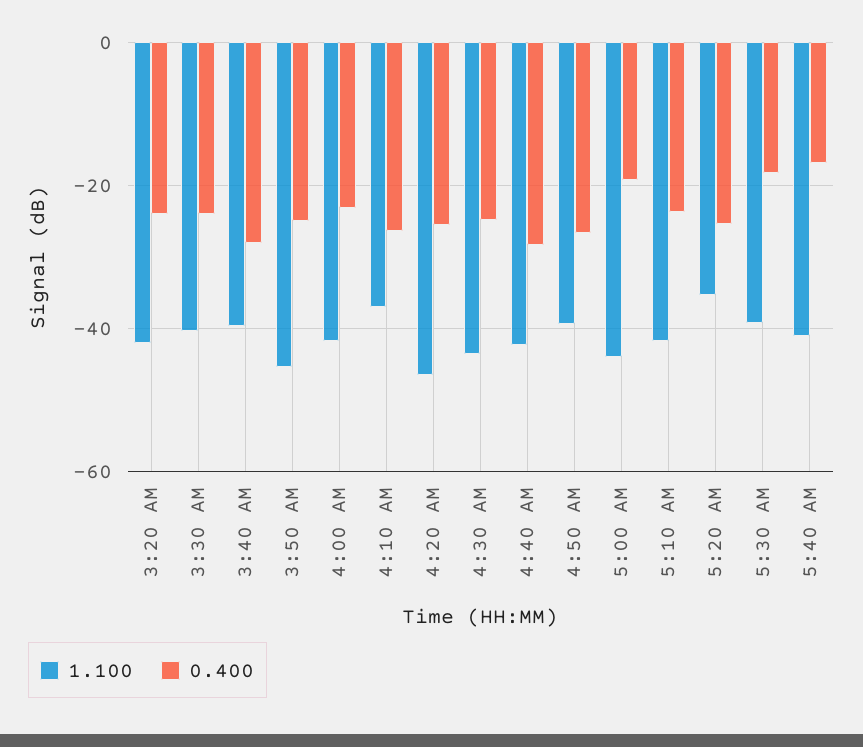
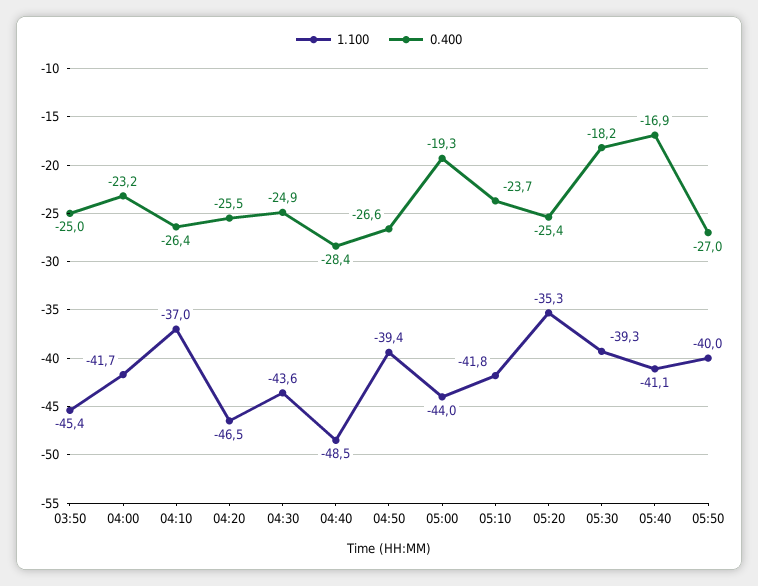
1.100, 3:20 AM: -42 -> none
0.400, 3:20 AM: -24 -> none
1.100, 3:30 AM: -40 -> none
0.400, 3:30 AM: -24 -> none
1.100, 3:40 AM: -40 -> none
0.400, 3:40 AM: -28 -> none
1.100, 4:40 AM: -42 -> -48.5
1.100, 05:50: none -> -40
0.400, 05:50: none -> -27

